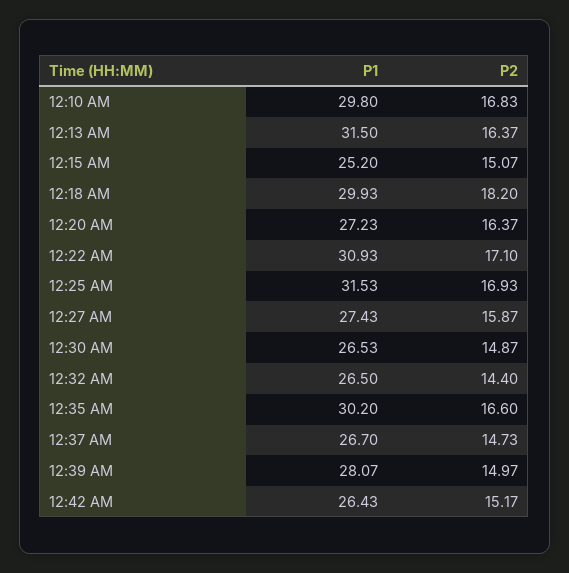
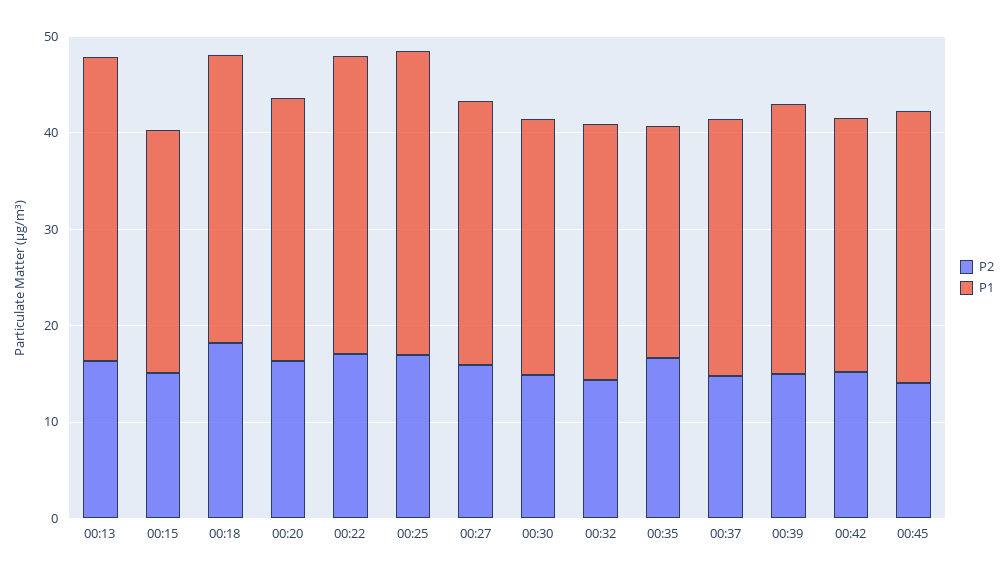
P1, 12:10 AM: 29.8 -> none
P2, 12:10 AM: 16.83 -> none
P1, 12:35 AM: 30.2 -> 24
P2, 00:45: none -> 14
P1, 00:45: none -> 28

